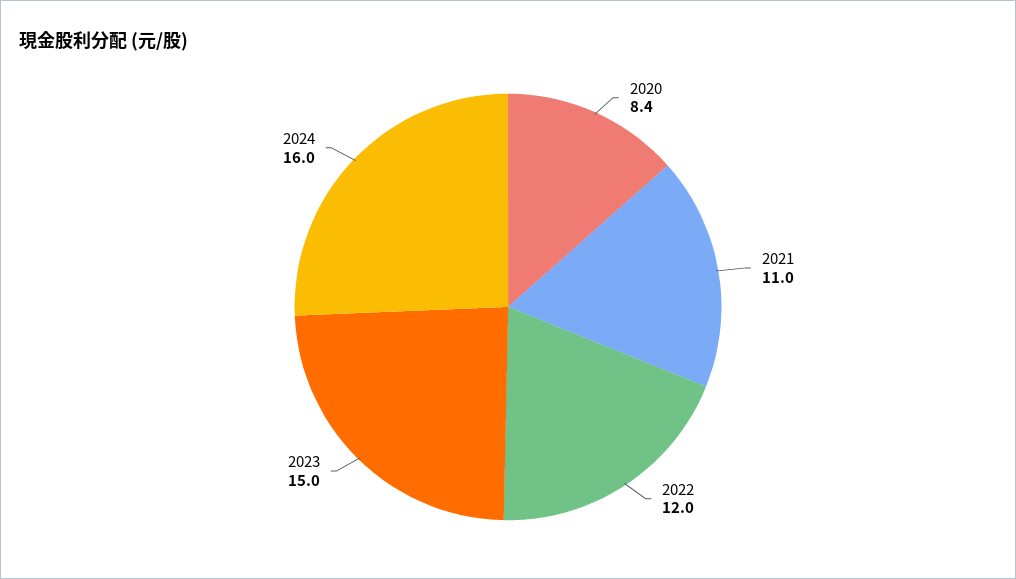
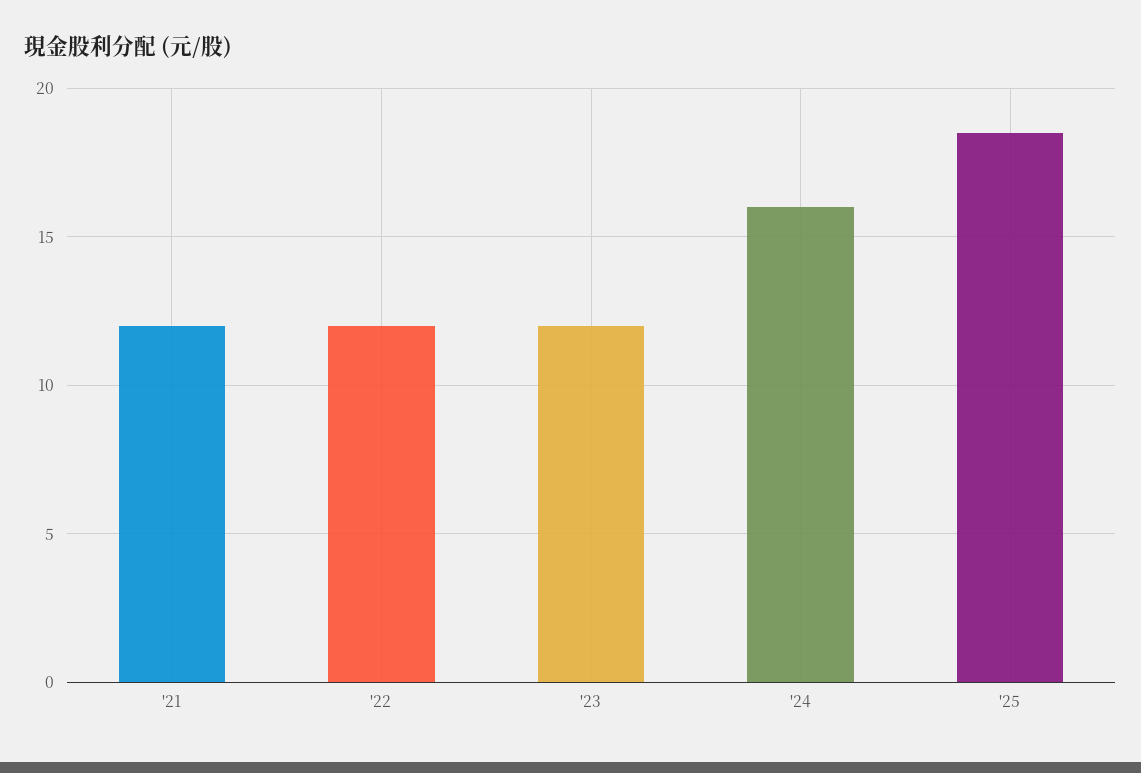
2020: 8.4 -> none
2021: 11 -> 12
2023: 15 -> 12
'25: none -> 18.5

